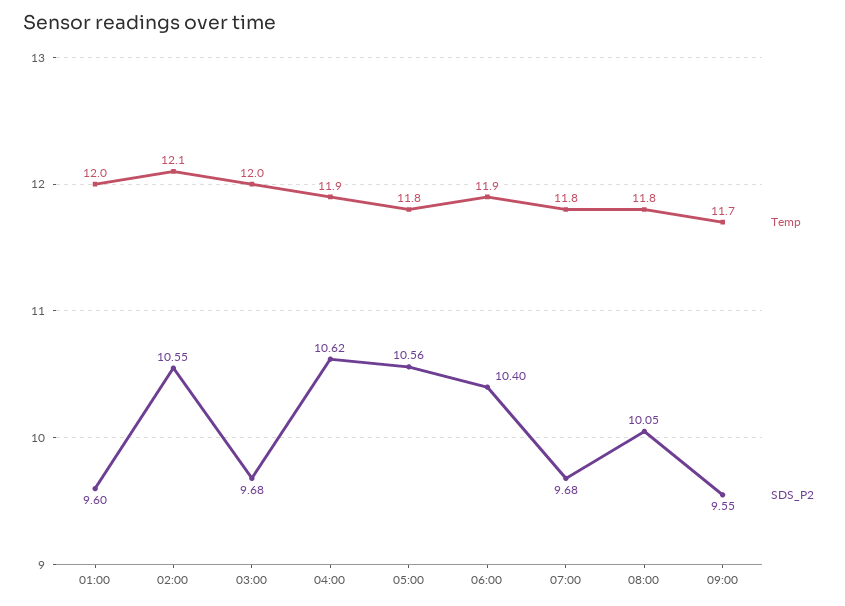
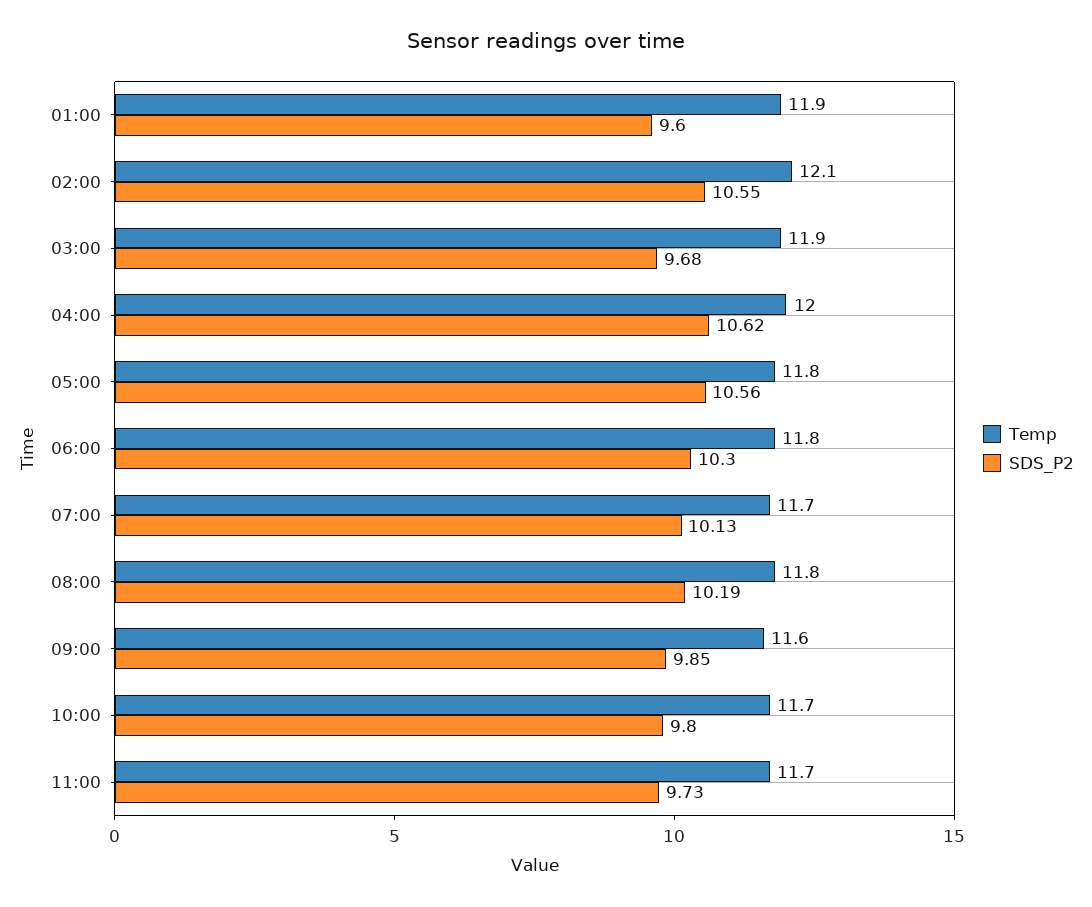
Temp, 01:00: 12 -> 11.9
Temp, 03:00: 12 -> 11.9
Temp, 04:00: 11.9 -> 12
Temp, 06:00: 11.9 -> 11.8
SDS_P2, 06:00: 10.4 -> 10.3
Temp, 07:00: 11.8 -> 11.7
SDS_P2, 07:00: 9.68 -> 10.13
SDS_P2, 08:00: 10.05 -> 10.19
Temp, 09:00: 11.7 -> 11.6
SDS_P2, 09:00: 9.55 -> 9.85
Temp, 10:00: none -> 11.7
SDS_P2, 10:00: none -> 9.8
Temp, 11:00: none -> 11.7
SDS_P2, 11:00: none -> 9.73

